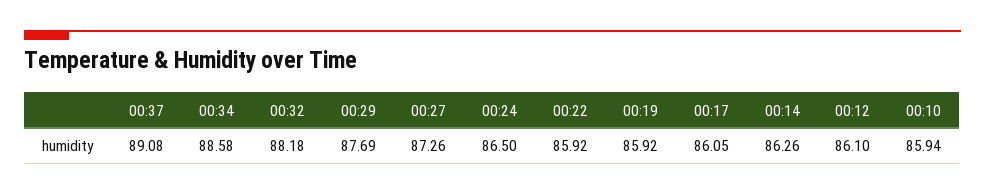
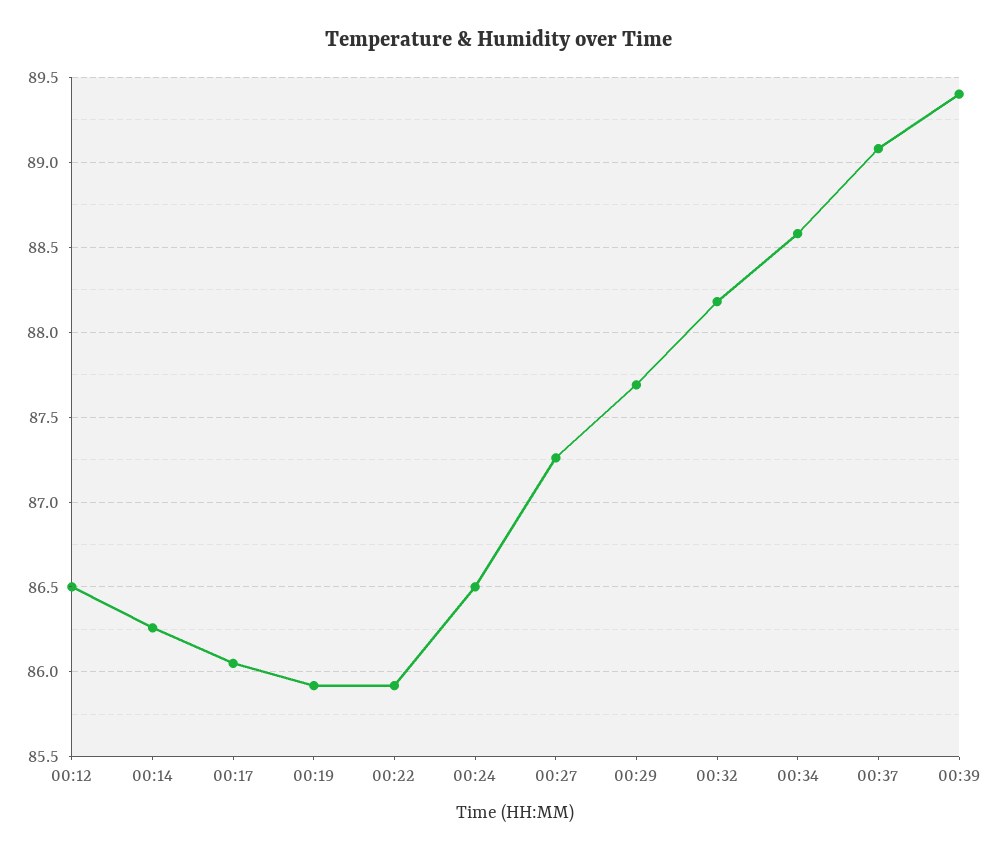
00:12: 86.1 -> 86.5
00:10: 85.94 -> none
00:39: none -> 89.4

